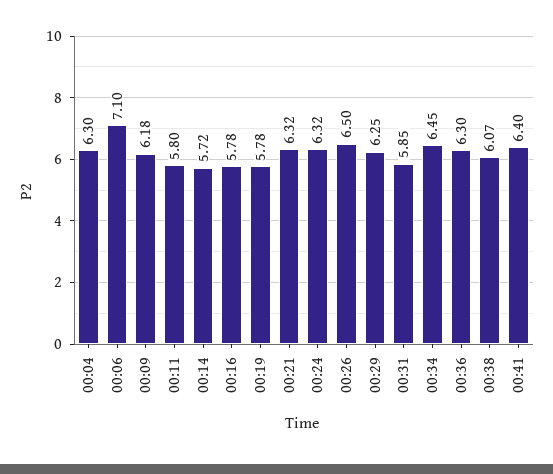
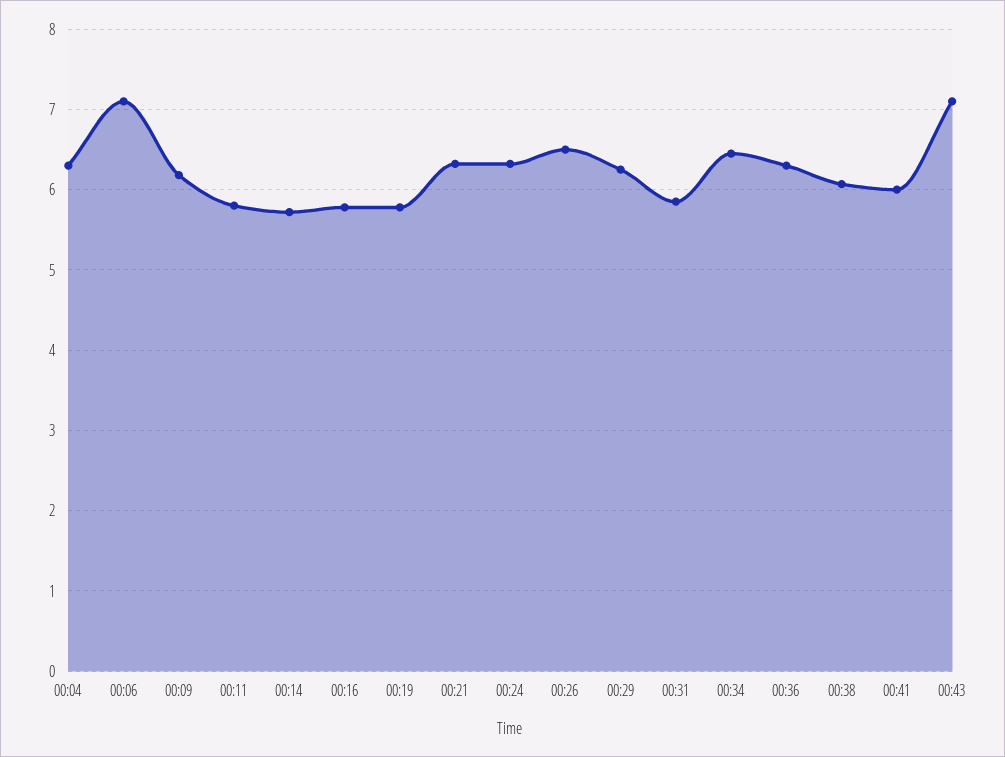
00:41: 6.4 -> 6
00:43: none -> 7.1

